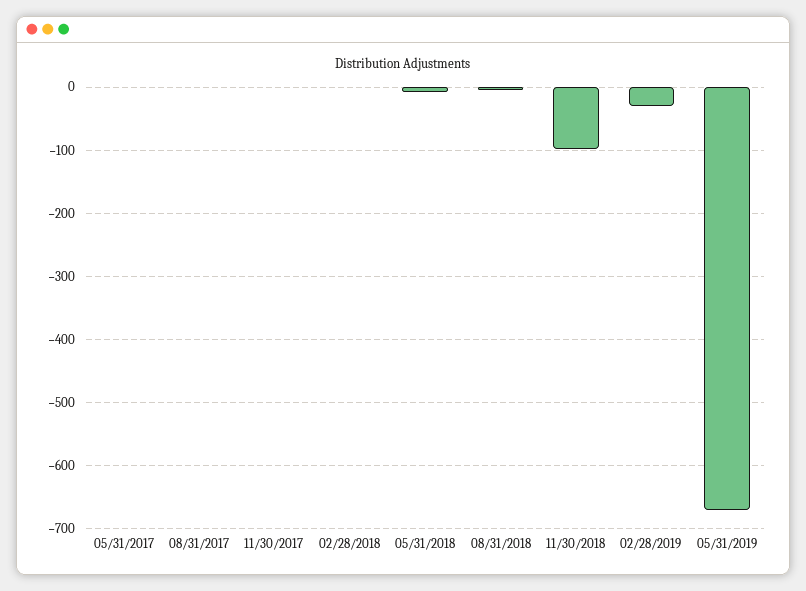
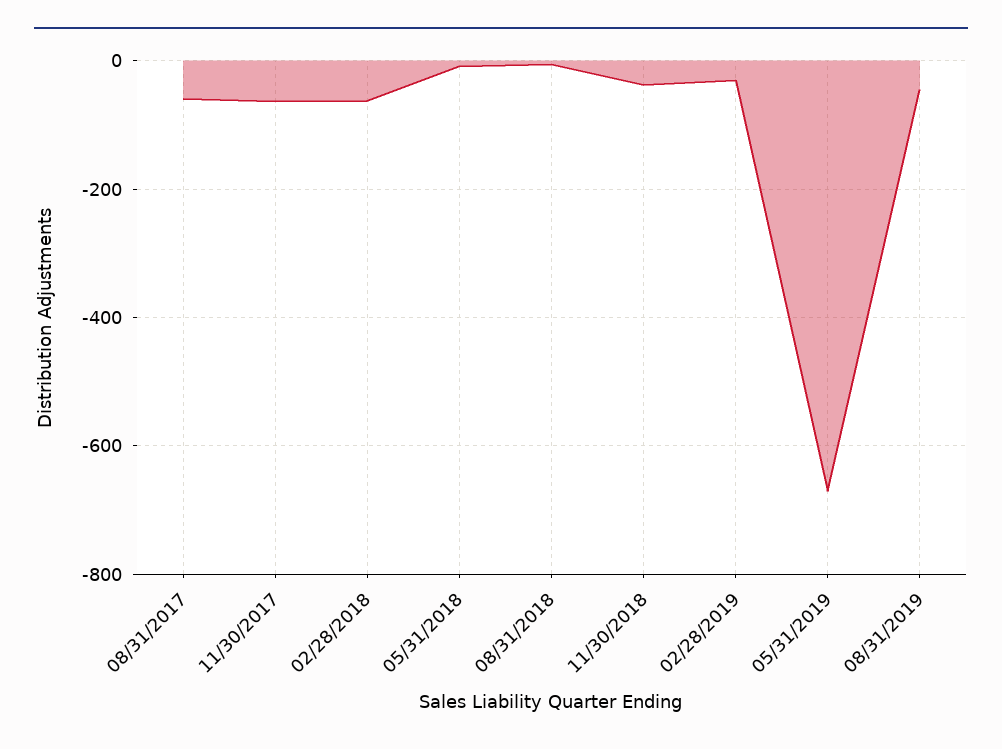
05/31/2017: 0 -> none
08/31/2017: 0 -> -60
11/30/2017: 0 -> -60
02/28/2018: 0 -> -60
11/30/2018: -100 -> -40
08/31/2019: none -> -40

